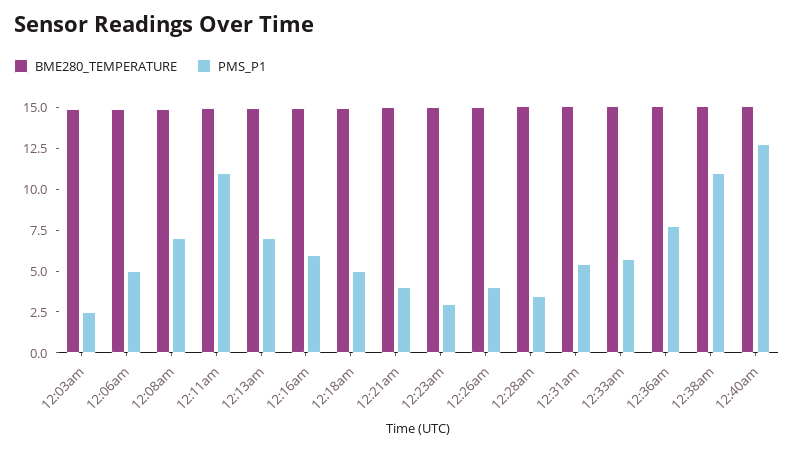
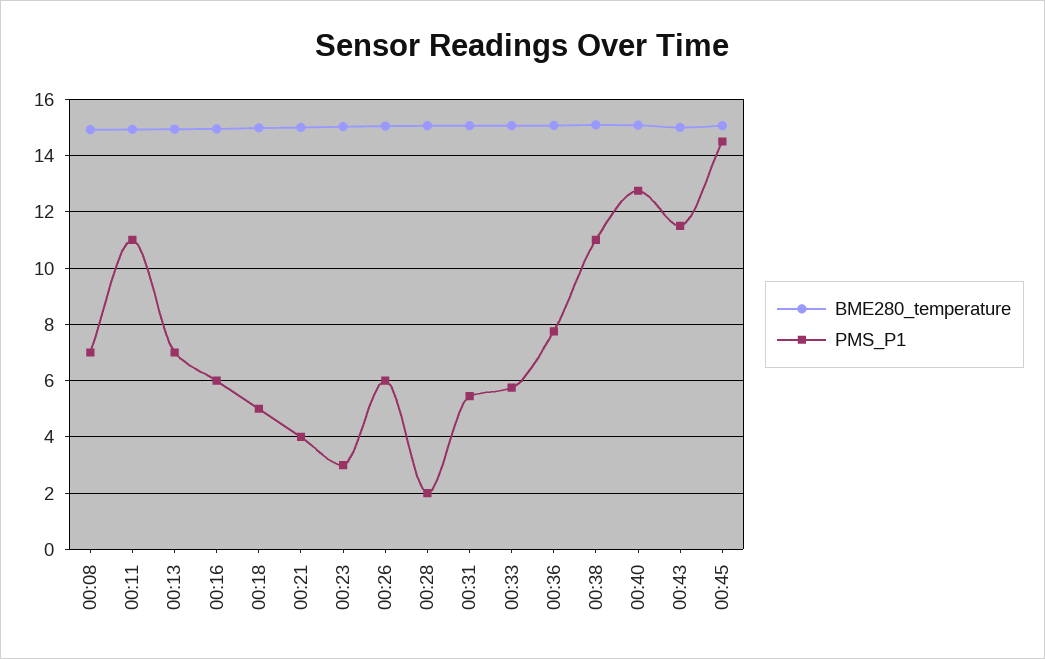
BME280_TEMPERATURE, 12:03am: 15 -> none
PMS_P1, 12:03am: 2.5 -> none
BME280_TEMPERATURE, 12:06am: 15 -> none
PMS_P1, 12:06am: 5 -> none
PMS_P1, 12:26am: 4 -> 6
PMS_P1, 12:28am: 3.5 -> 2
BME280_TEMPERATURE, 00:43: none -> 15
PMS_P1, 00:43: none -> 11.5
BME280_TEMPERATURE, 00:45: none -> 15
PMS_P1, 00:45: none -> 14.5

